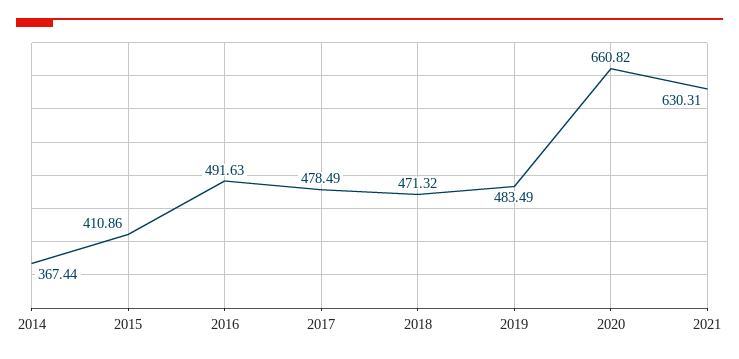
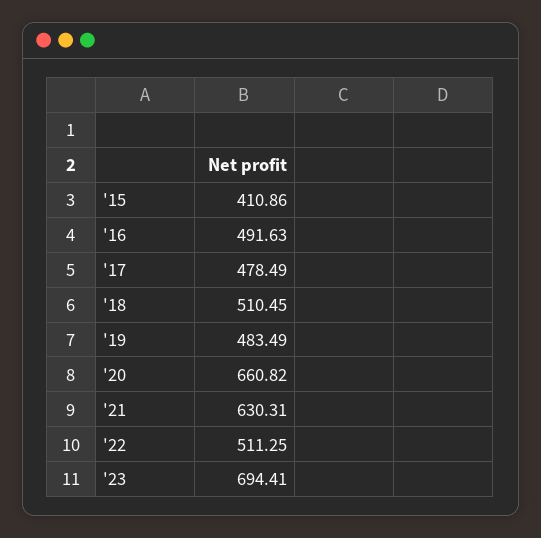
2014: 367.44 -> none
2018: 471.32 -> 510.45
'22: none -> 511.25
'23: none -> 694.41

